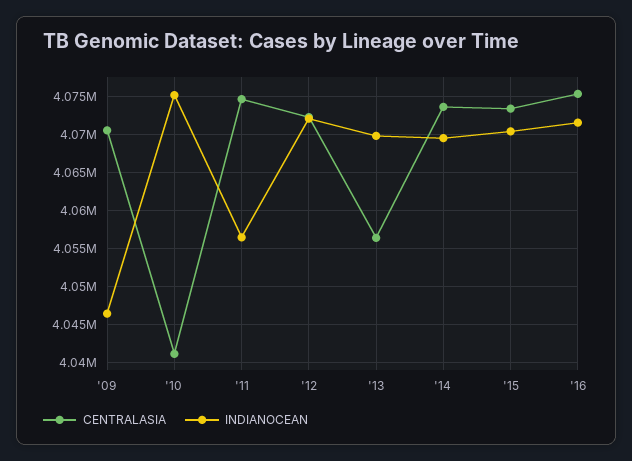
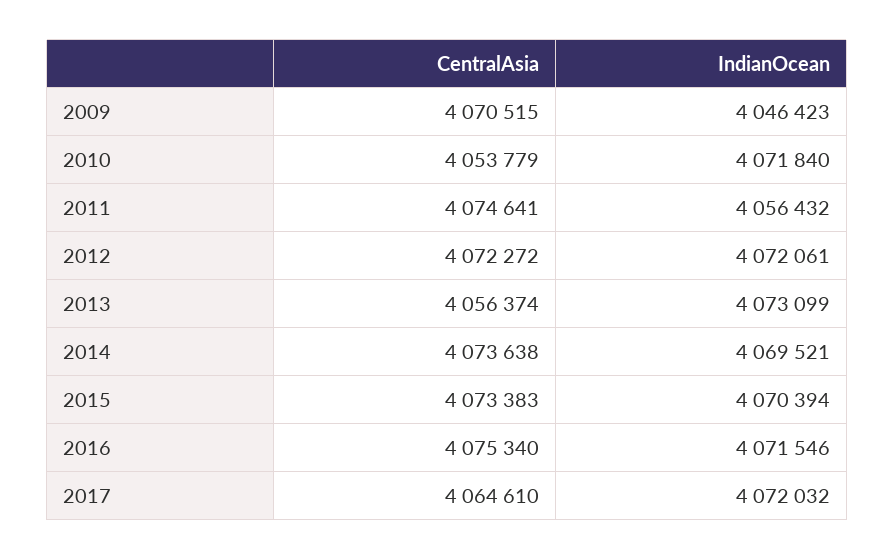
CENTRALASIA, '10: 4041000 -> 4053779
INDIANOCEAN, '10: 4075000 -> 4071840
INDIANOCEAN, '13: 4070000 -> 4073099
CENTRALASIA, 2017: none -> 4064610
INDIANOCEAN, 2017: none -> 4072032

